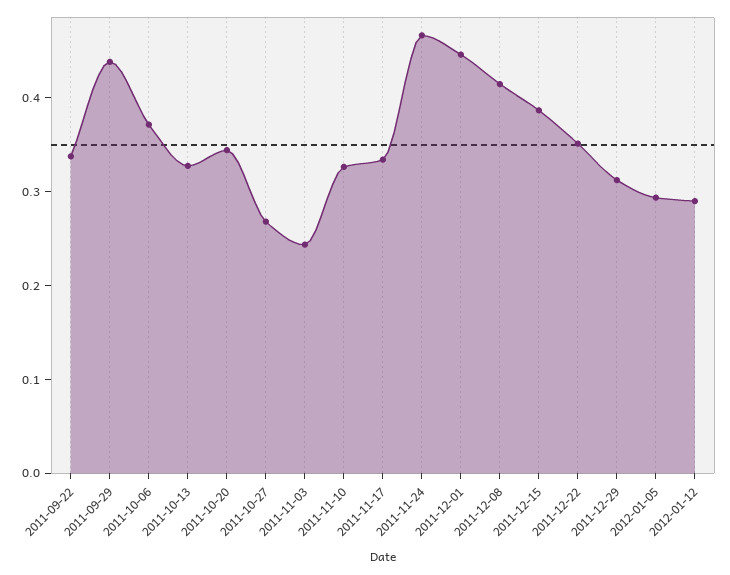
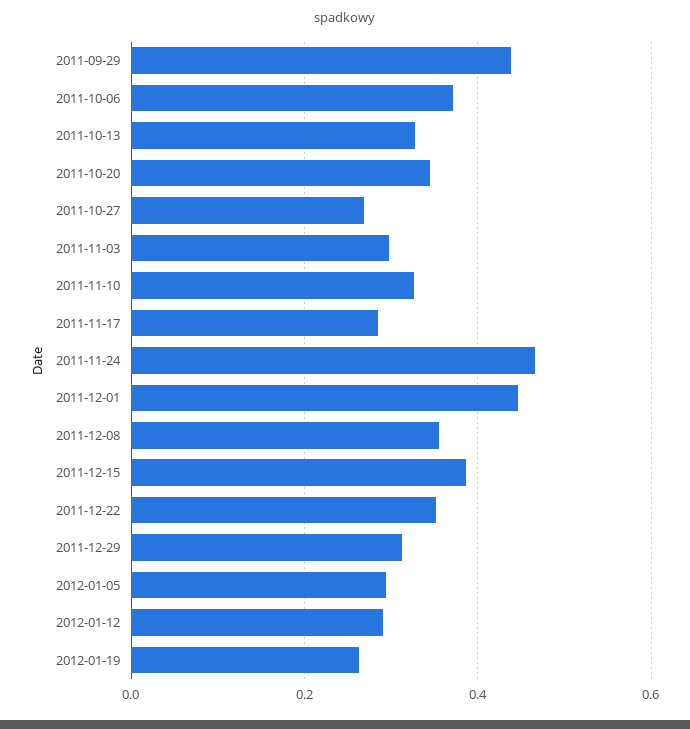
2011-09-22: 0.34 -> none
2011-11-03: 0.24 -> 0.3
2011-11-17: 0.34 -> 0.28
2011-12-08: 0.42 -> 0.36
2012-01-19: none -> 0.26

